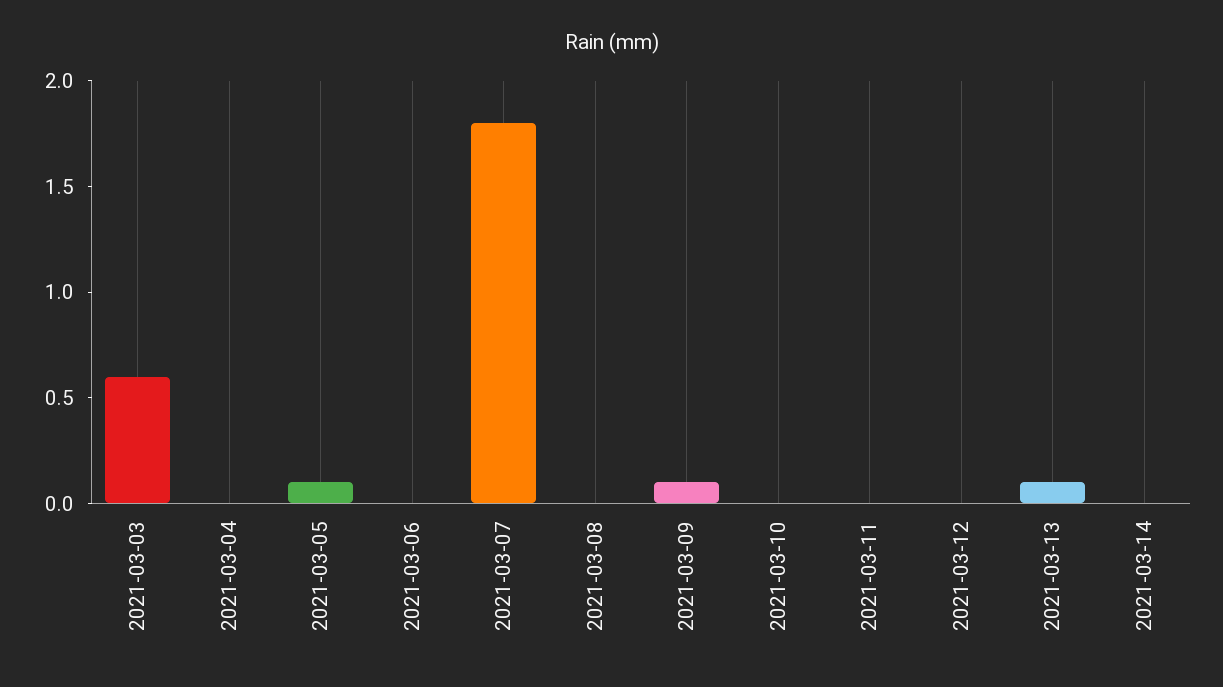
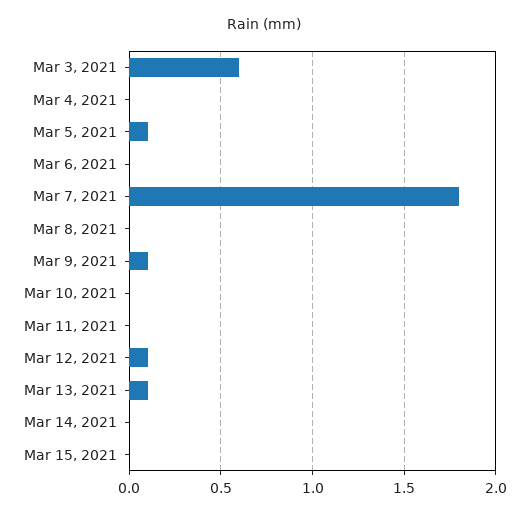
2021-03-12: 0 -> 0.1
Mar 15, 2021: none -> 0

